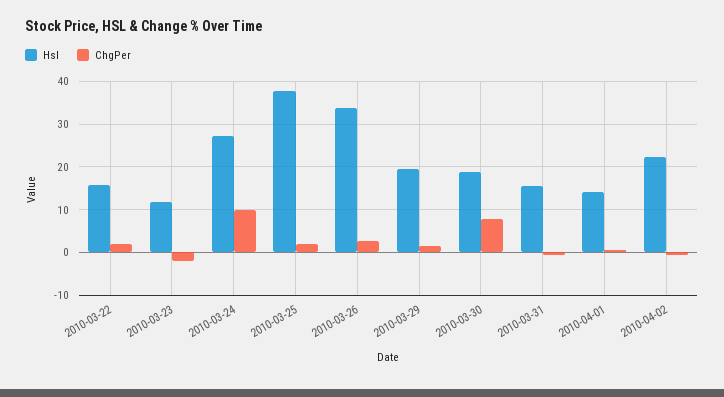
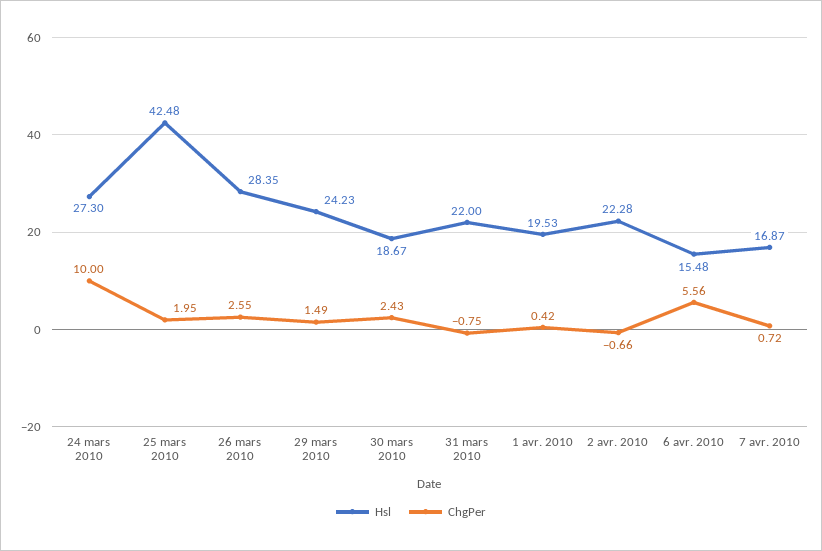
Hsl, 2010-03-22: 16 -> none
ChgPer, 2010-03-22: 2 -> none
Hsl, 2010-03-23: 12 -> none
ChgPer, 2010-03-23: -2 -> none
Hsl, 2010-03-25: 38 -> 42.48
Hsl, 2010-03-26: 34 -> 28.35
Hsl, 2010-03-29: 20 -> 24.23
ChgPer, 2010-03-30: 8 -> 2.43
Hsl, 2010-03-31: 16 -> 22
Hsl, 2010-04-01: 14 -> 19.53
Hsl, 6 avr. 2010: none -> 15.48
ChgPer, 6 avr. 2010: none -> 5.56
Hsl, 7 avr. 2010: none -> 16.87
ChgPer, 7 avr. 2010: none -> 0.72

